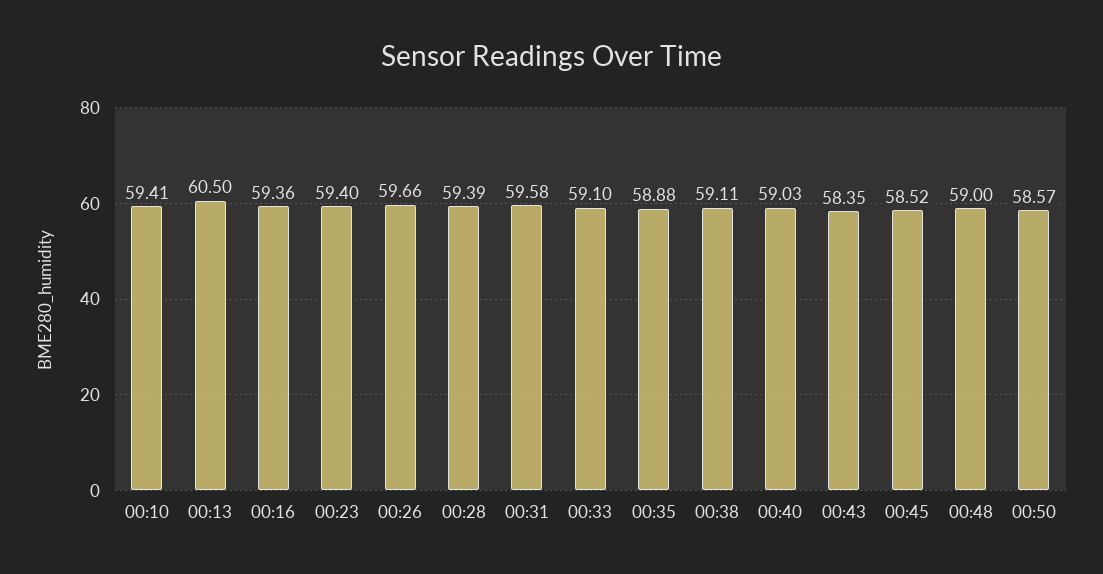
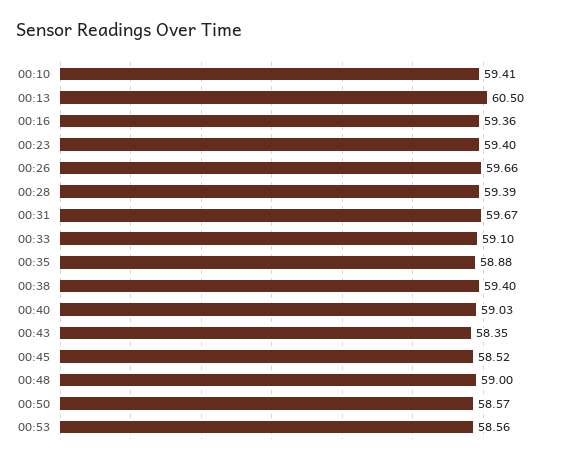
00:31: 59.58 -> 59.67
00:38: 59.11 -> 59.4
00:53: none -> 58.56

